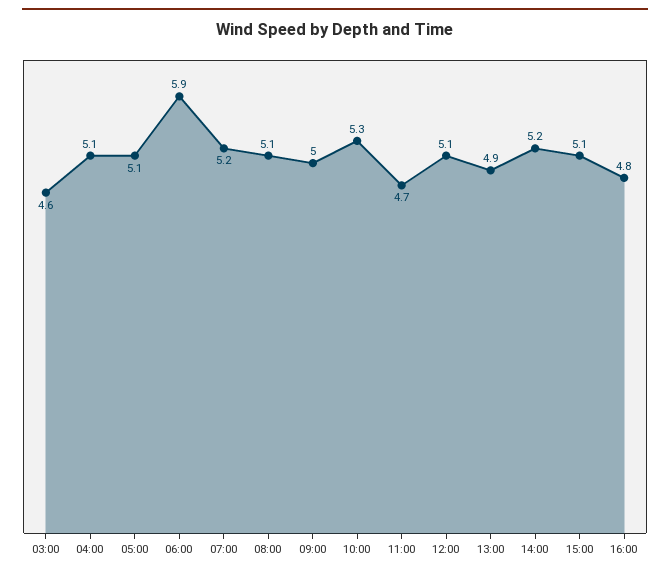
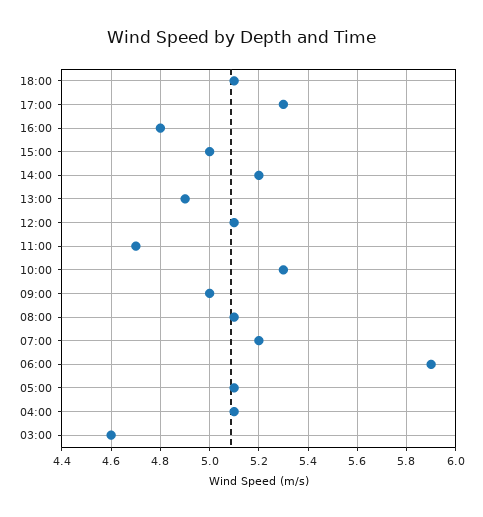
15:00: 5.1 -> 5
18:00: none -> 5.1
17:00: none -> 5.3

